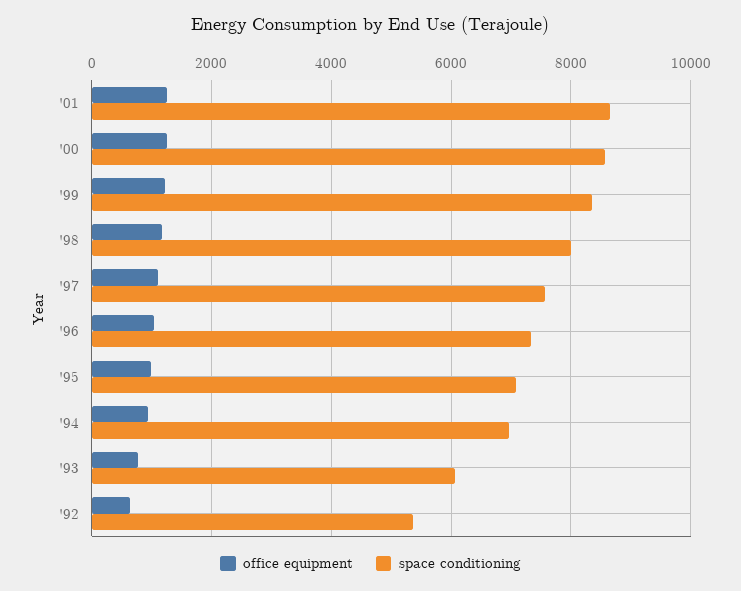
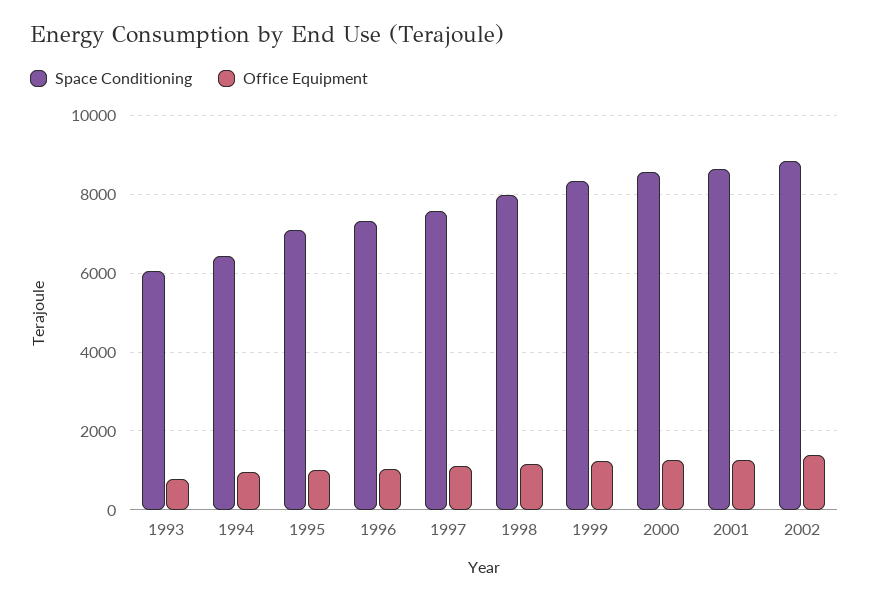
space conditioning, '94: 7000 -> 6400
office equipment, '92: 600 -> none
space conditioning, '92: 5400 -> none
space conditioning, 2002: none -> 8800
office equipment, 2002: none -> 1400

